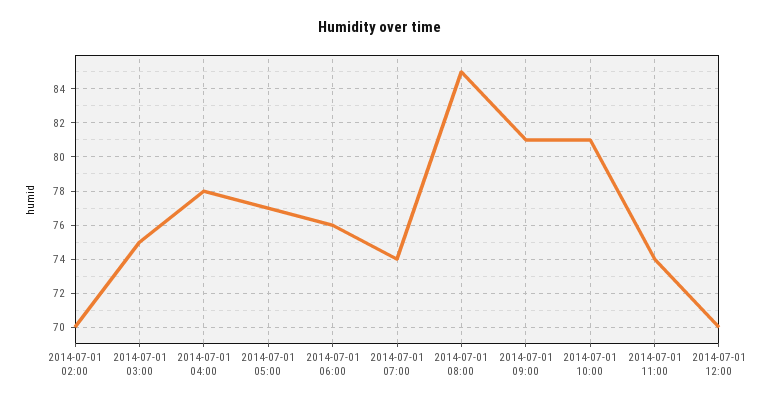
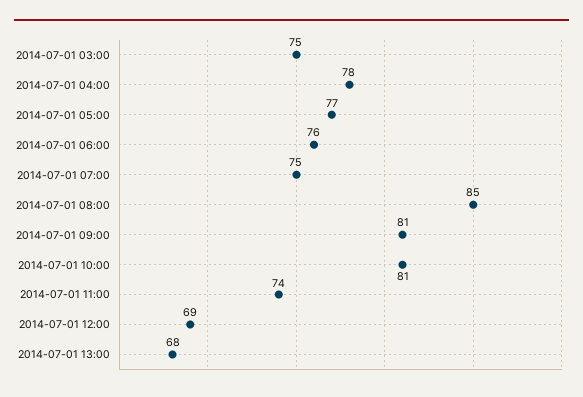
2014-07-01 02:00: 70 -> none
2014-07-01 07:00: 74 -> 75
2014-07-01 12:00: 70 -> 69
2014-07-01 13:00: none -> 68

